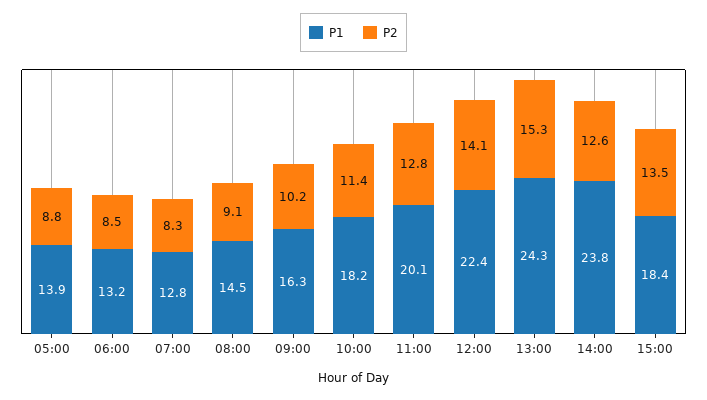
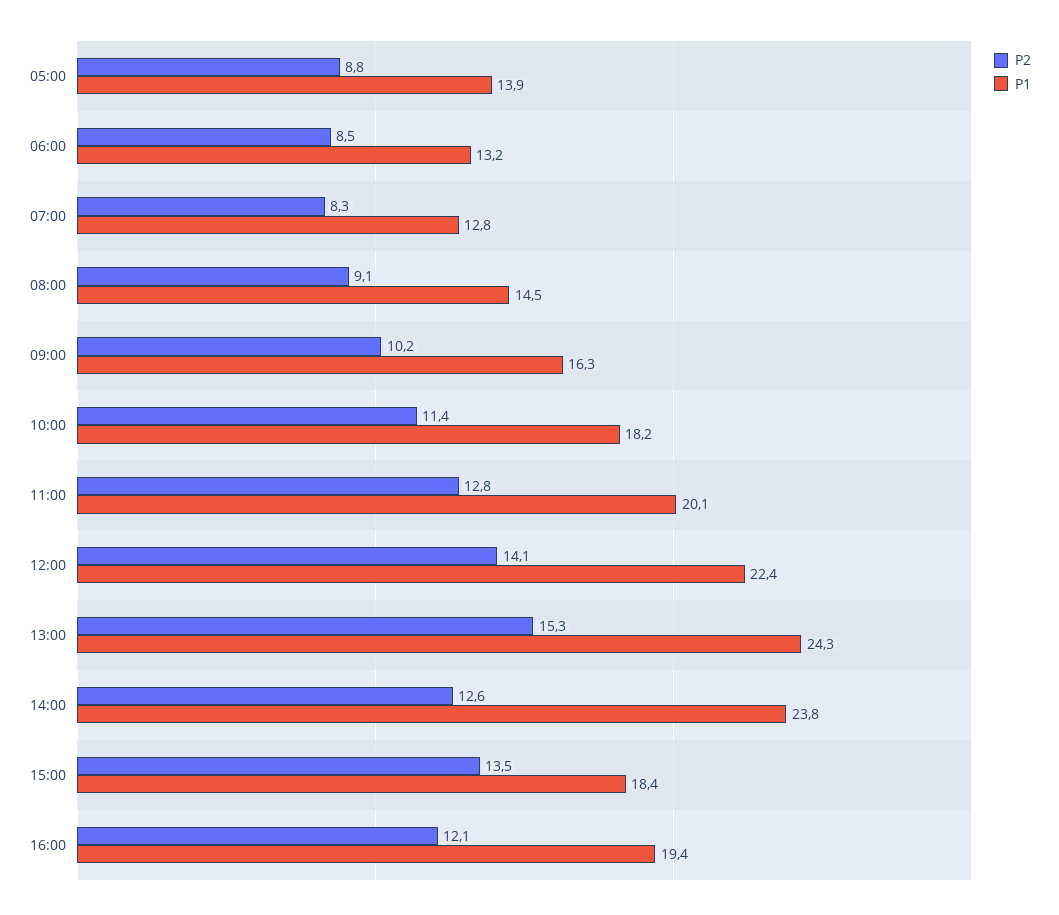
P2, 16:00: none -> 12.1
P1, 16:00: none -> 19.4

